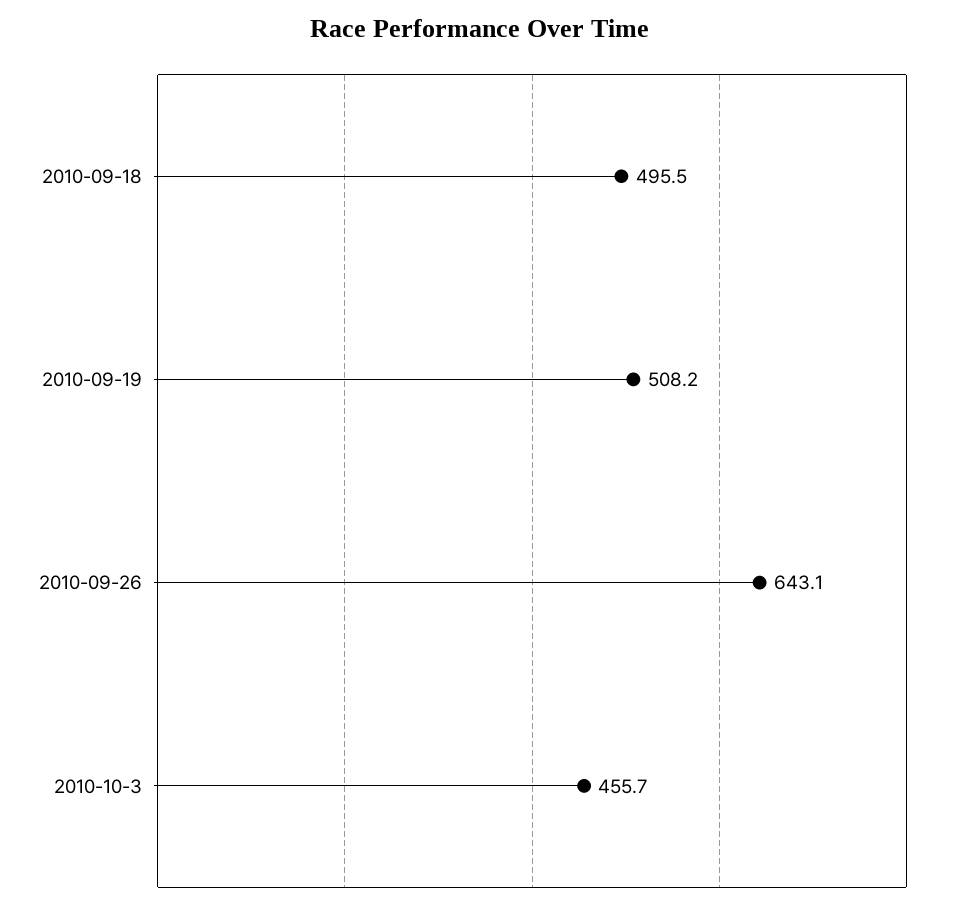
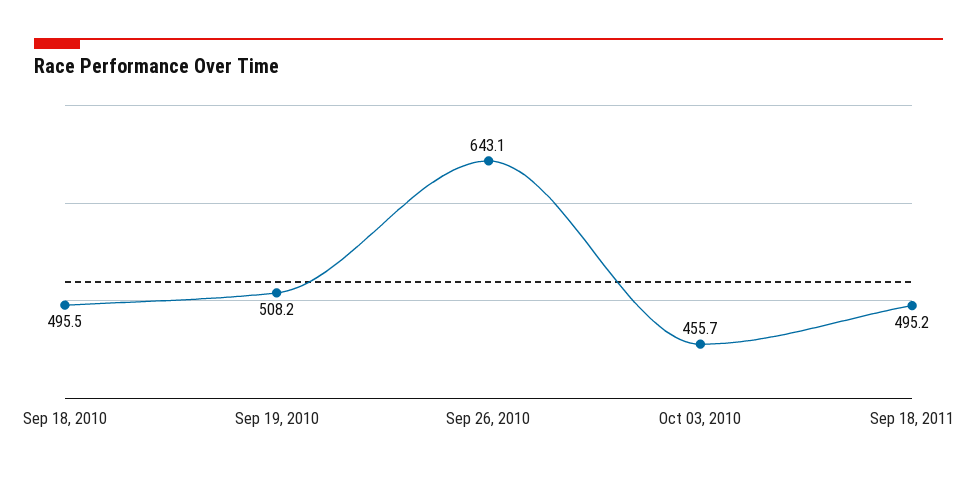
Sep 18, 2011: none -> 495.2

